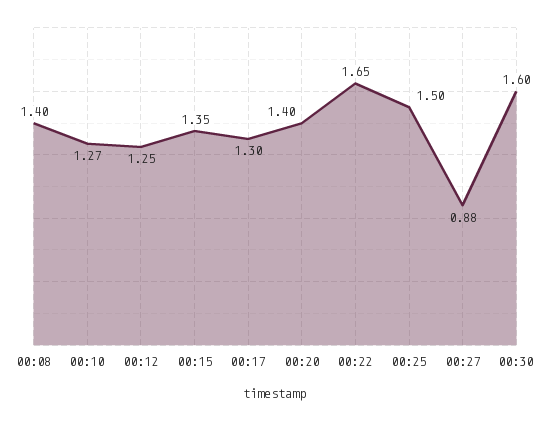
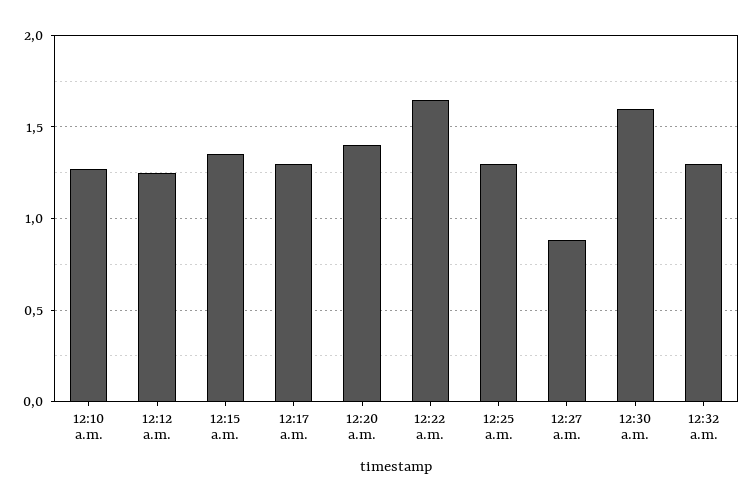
00:08: 1.4 -> none
00:25: 1.5 -> 1.3
12:32 a.m.: none -> 1.3

